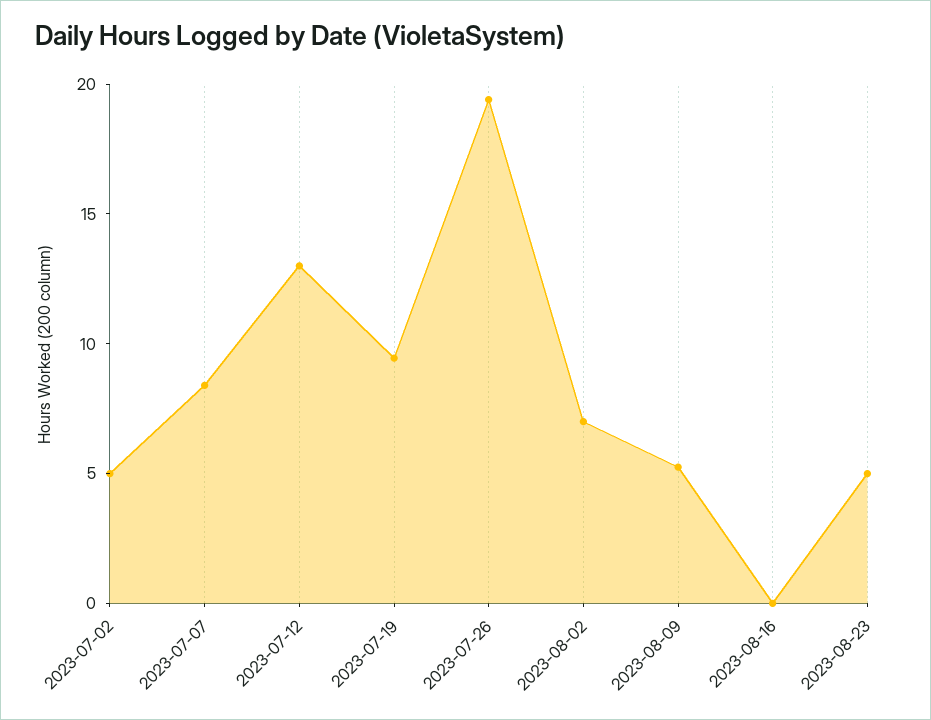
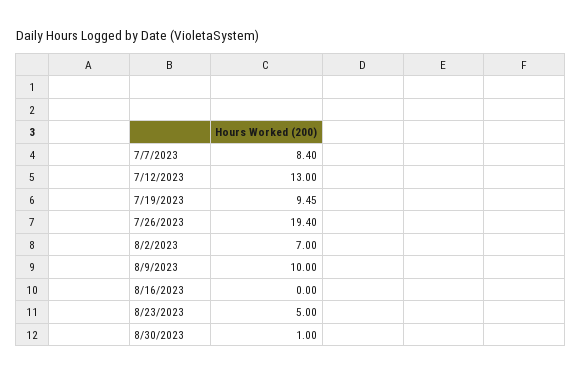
2023-07-02: 5 -> none
2023-08-09: 5 -> 10
8/30/2023: none -> 1

